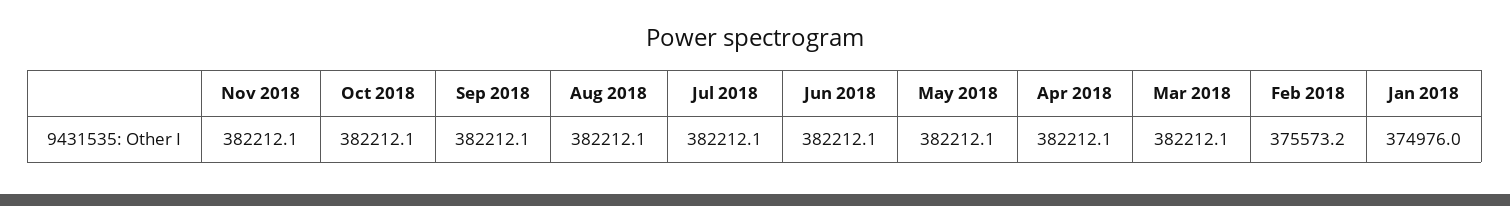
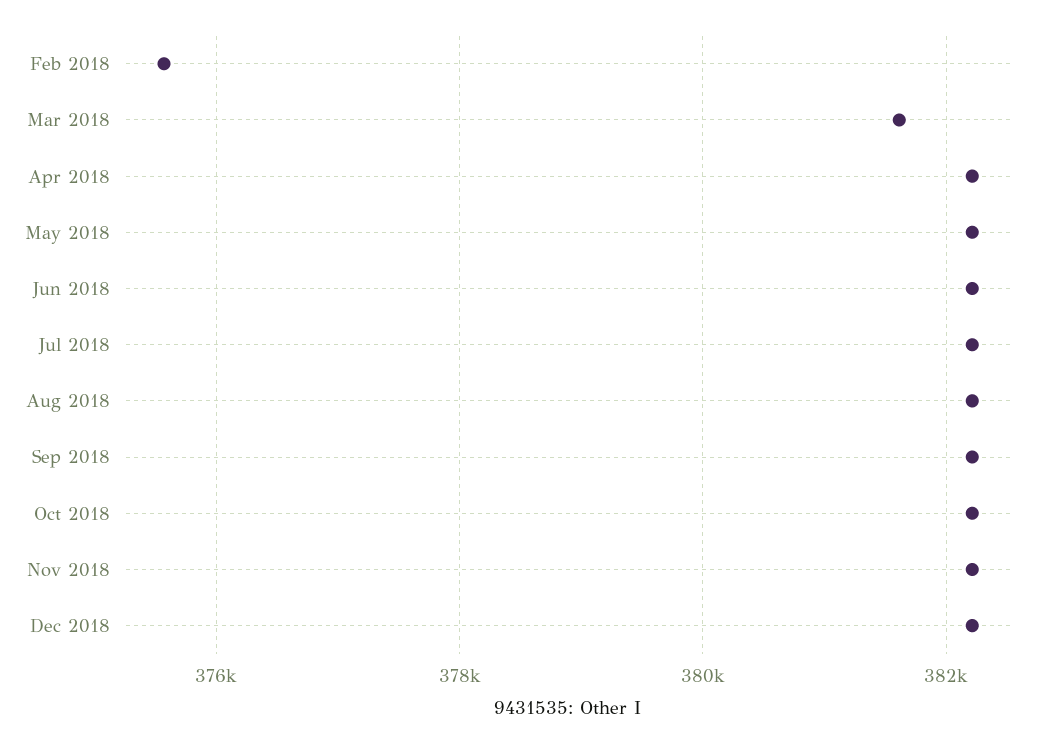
Mar 2018: 382212.1 -> 381600
Jan 2018: 374976 -> none
Dec 2018: none -> 382200

